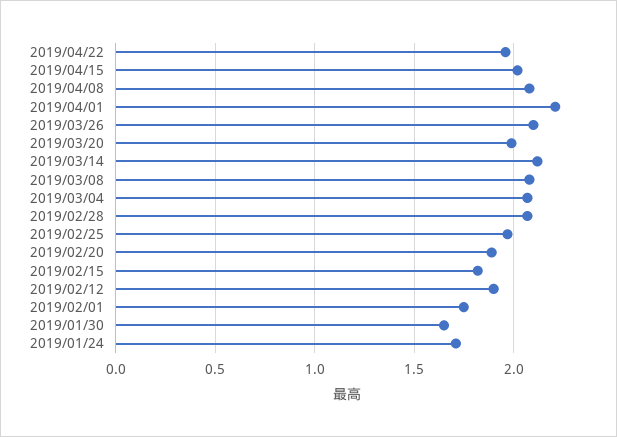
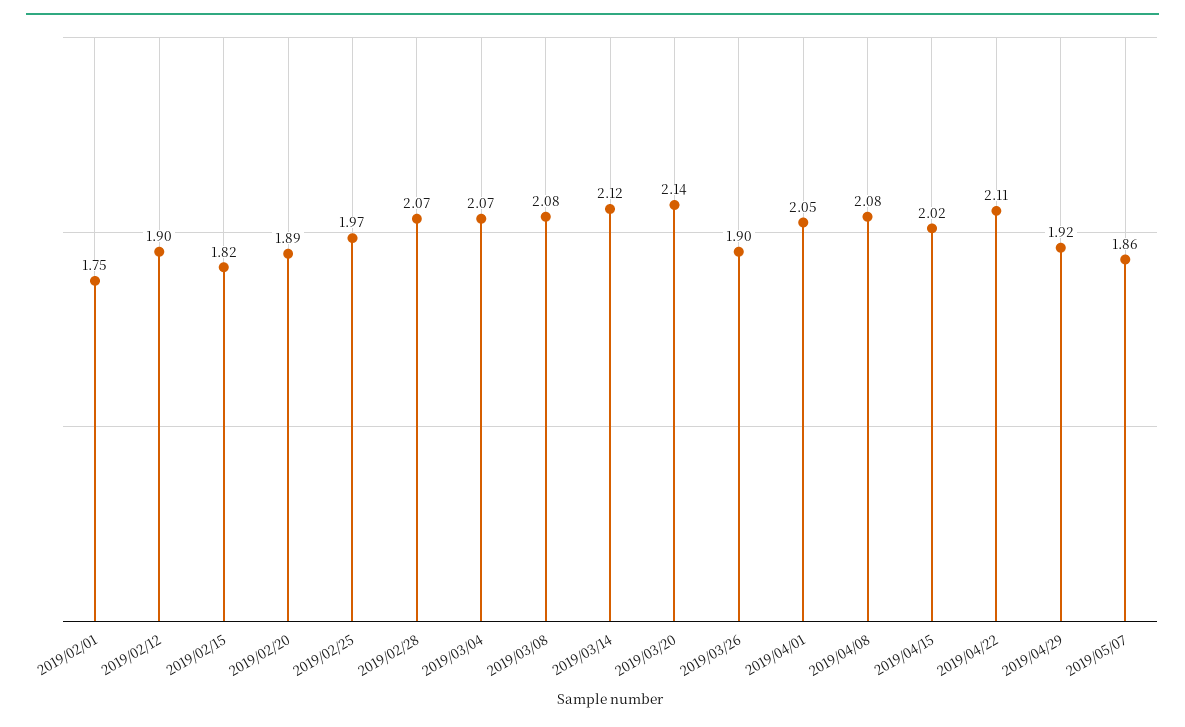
2019/04/22: 1.95 -> 2.11
2019/04/01: 2.2 -> 2.05
2019/03/26: 2.1 -> 1.9
2019/03/20: 2 -> 2.14
2019/01/30: 1.65 -> none
2019/01/24: 1.7 -> none
2019/04/29: none -> 1.92
2019/05/07: none -> 1.86

